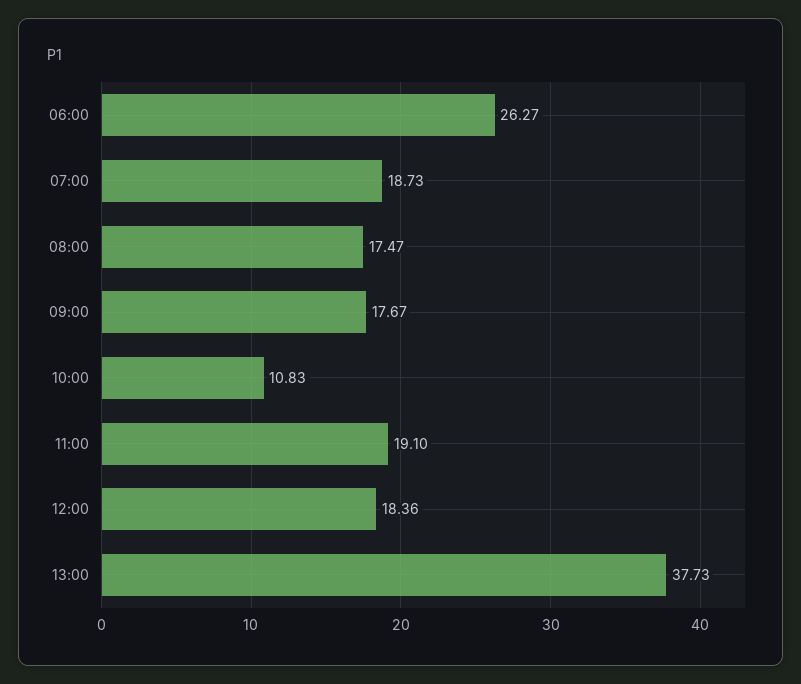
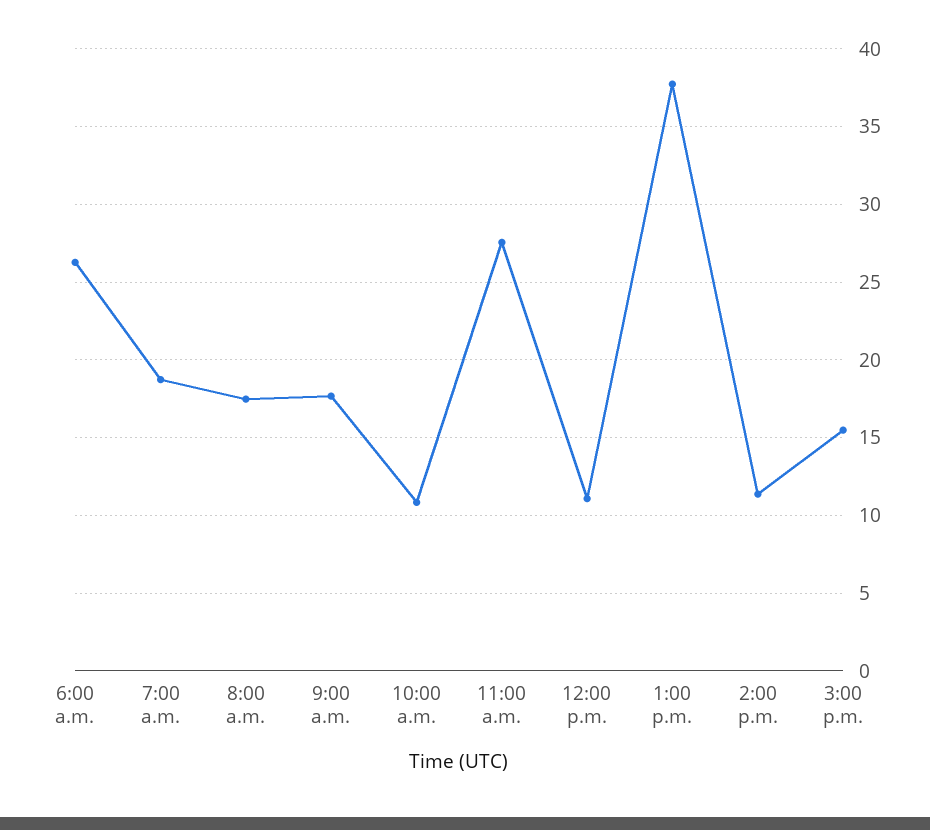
11:00: 19.1 -> 27.5
12:00: 18.36 -> 11
2:00 p.m.: none -> 11.5
3:00 p.m.: none -> 15.5

